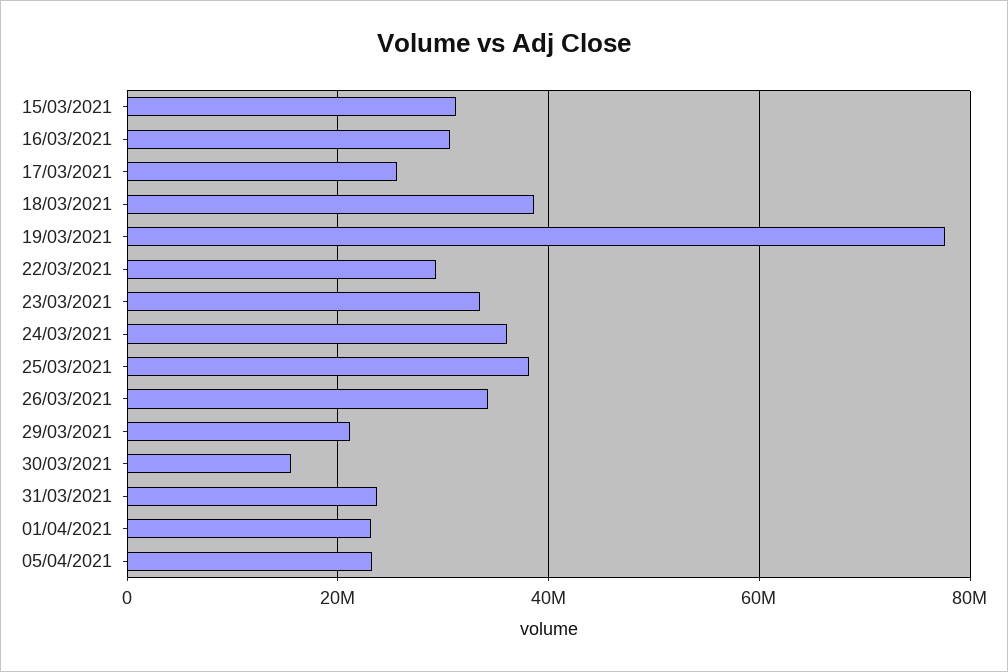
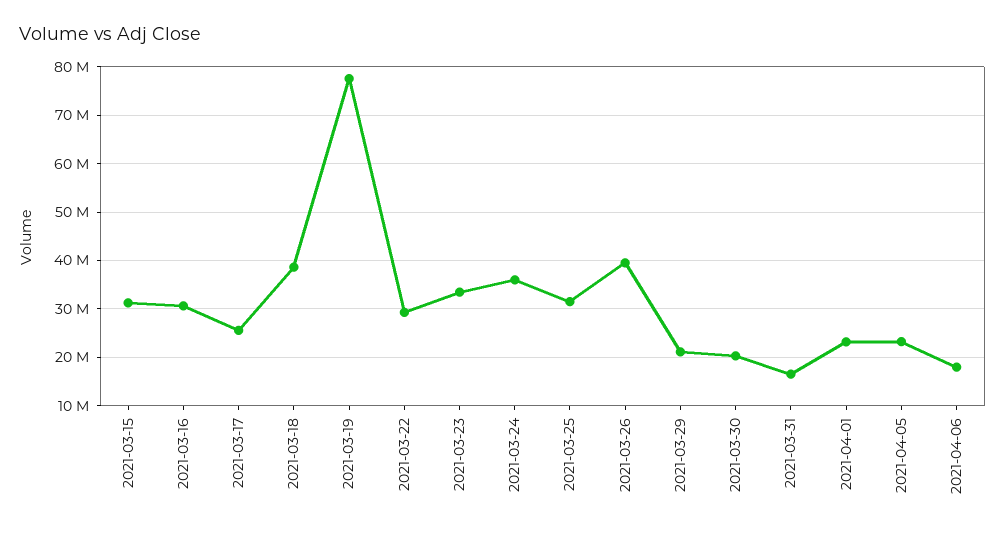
25/03/2021: 38000000 -> 32000000
26/03/2021: 34000000 -> 40000000
30/03/2021: 16000000 -> 20000000
31/03/2021: 24000000 -> 16000000
2021-04-06: none -> 18000000

